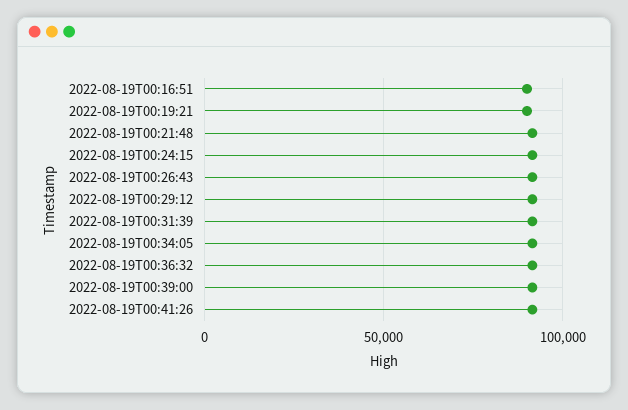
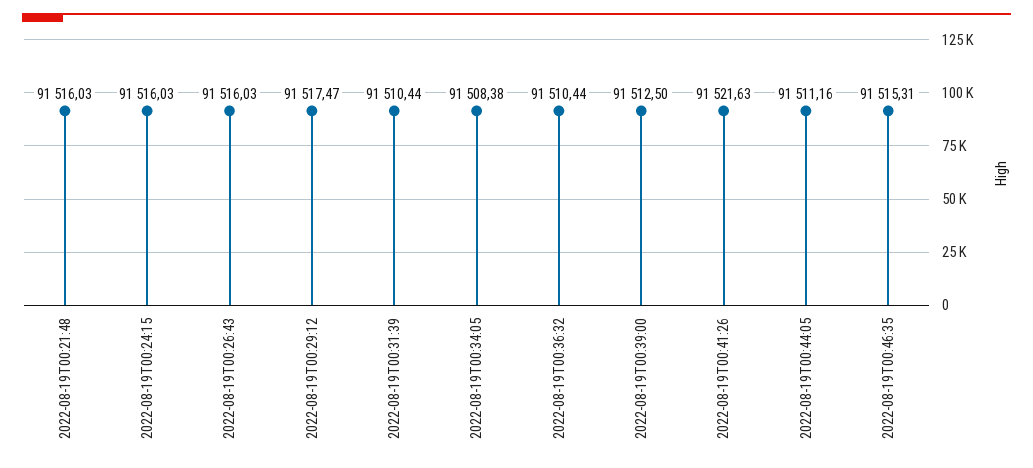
2022-08-19T00:16:51: 90000 -> none
2022-08-19T00:19:21: 90000 -> none
2022-08-19T00:44:05: none -> 91511.16
2022-08-19T00:46:35: none -> 91515.31

